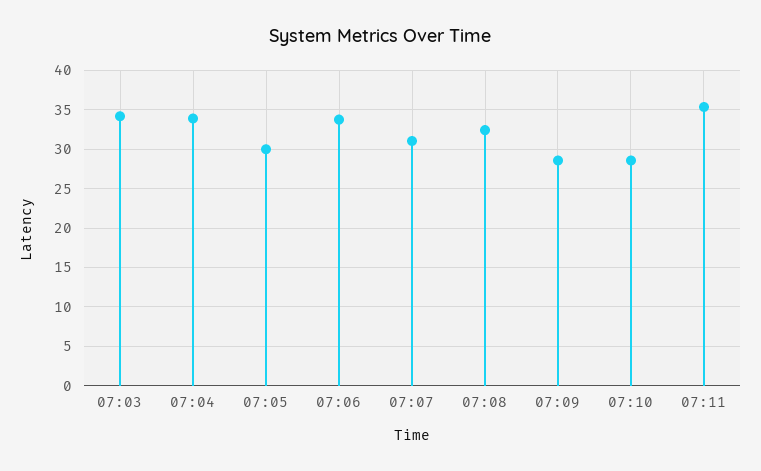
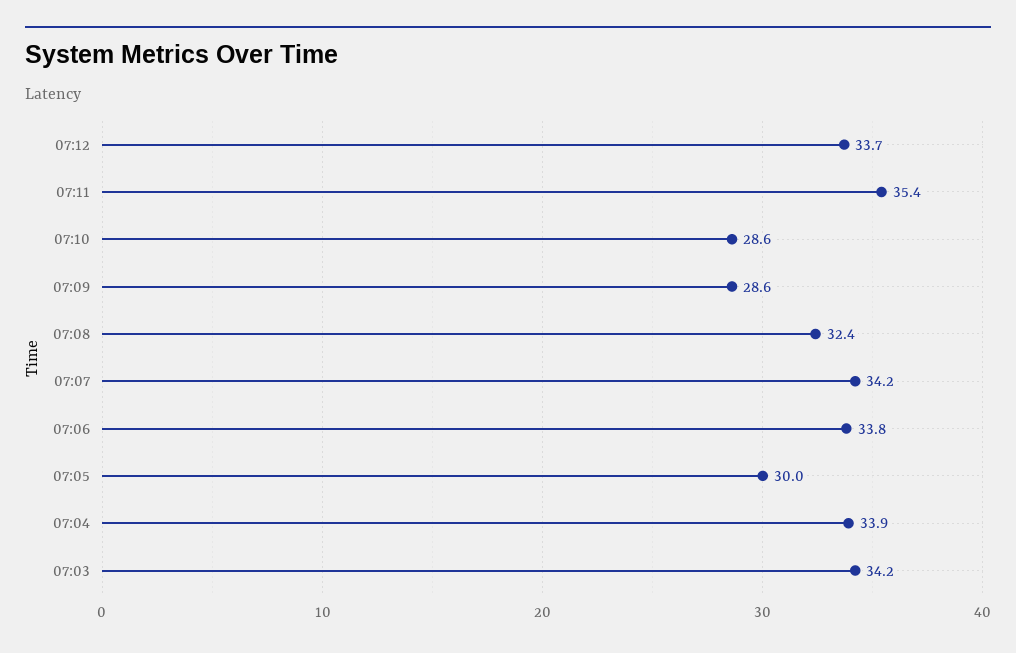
07:07: 31 -> 34.2
07:12: none -> 33.7

